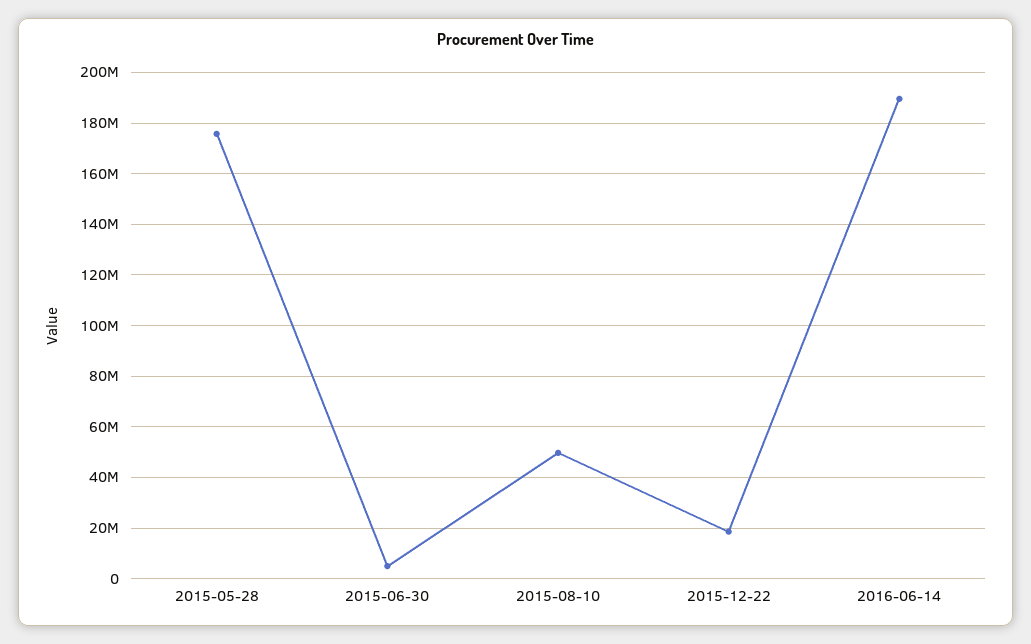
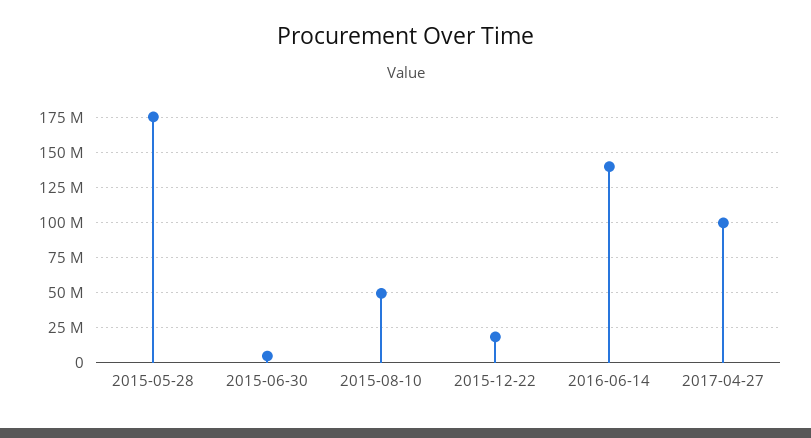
2016-06-14: 190000000 -> 140000000
2017-04-27: none -> 100000000

